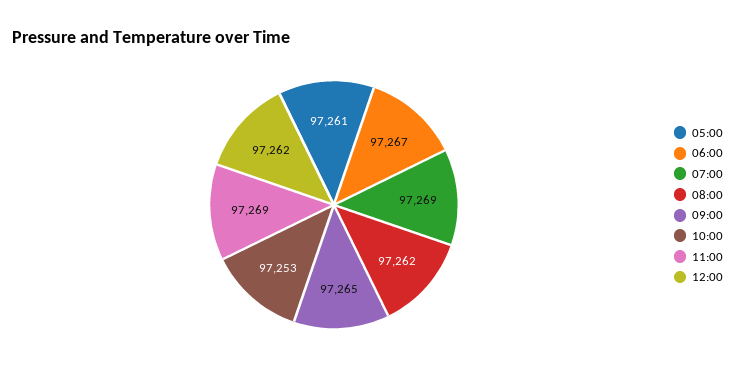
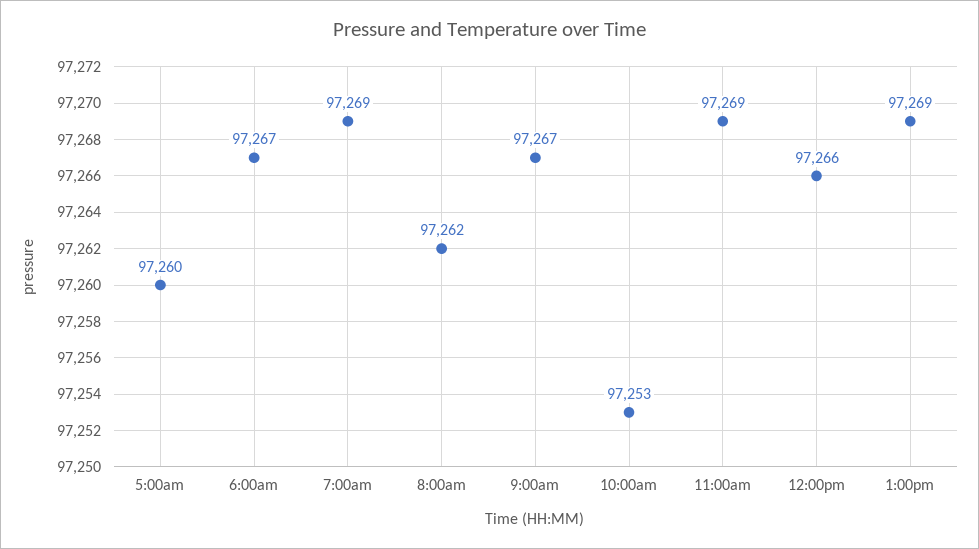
05:00: 97261 -> 97260
09:00: 97265 -> 97267
12:00: 97262 -> 97266
1:00pm: none -> 97269

